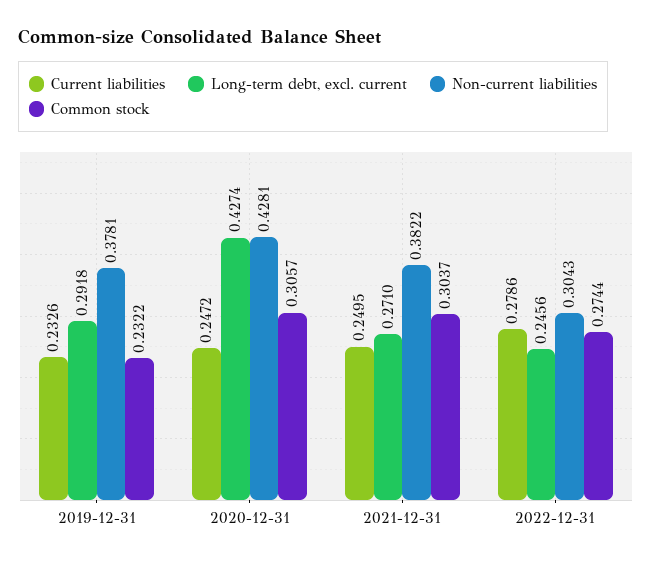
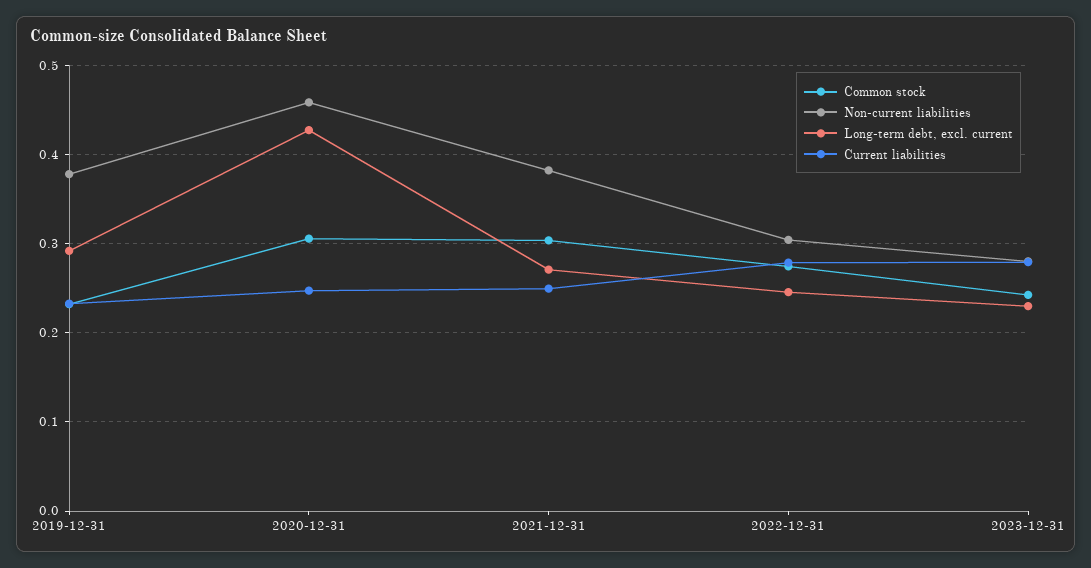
Non-current liabilities, 2020-12-31: 0.4281 -> 0.46
Common stock, 2023-12-31: none -> 0.24
Non-current liabilities, 2023-12-31: none -> 0.28
Long-term debt, excl. current, 2023-12-31: none -> 0.23
Current liabilities, 2023-12-31: none -> 0.28

